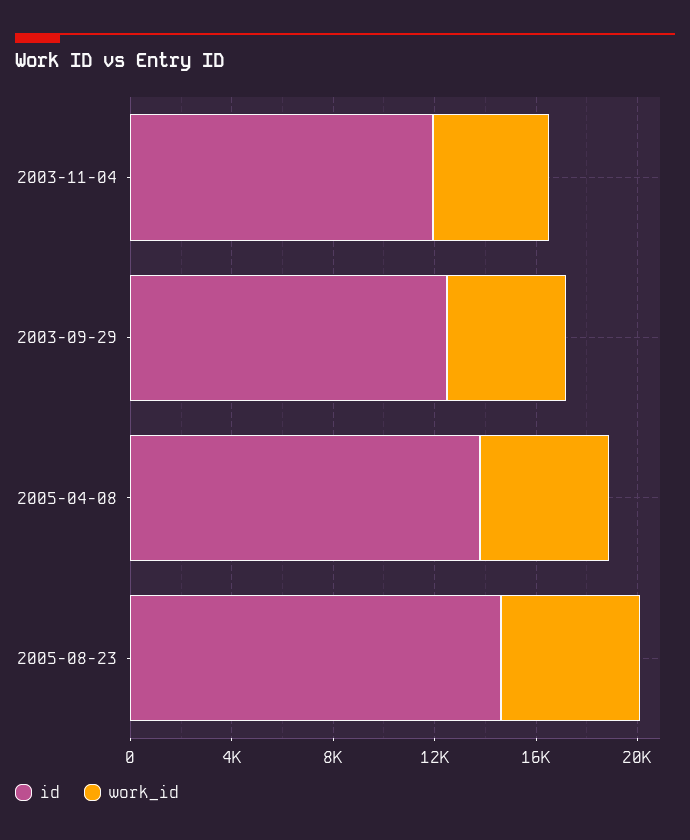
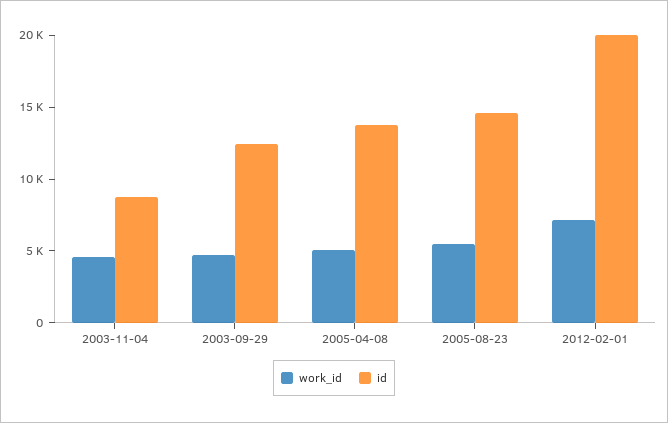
id, 2003-11-04: 12000 -> 9000
work_id, 2012-02-01: none -> 7000
id, 2012-02-01: none -> 20000

